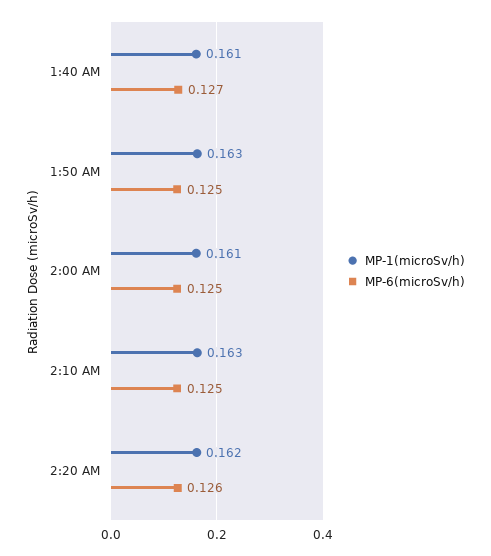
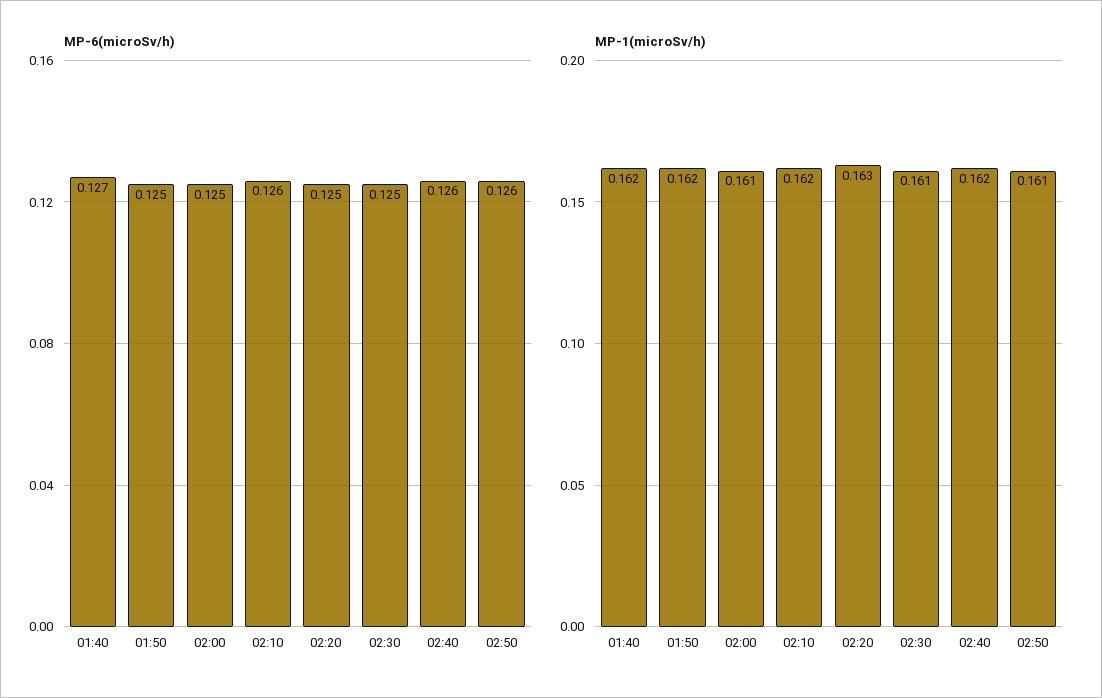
MP-1(microSv/h), 1:40 AM: 0.161 -> 0.162
MP-1(microSv/h), 1:50 AM: 0.163 -> 0.162
MP-1(microSv/h), 2:10 AM: 0.163 -> 0.162
MP-6(microSv/h), 2:10 AM: 0.125 -> 0.126
MP-1(microSv/h), 2:20 AM: 0.162 -> 0.163
MP-6(microSv/h), 2:20 AM: 0.126 -> 0.125
MP-6(microSv/h), 02:30: none -> 0.125
MP-6(microSv/h), 02:40: none -> 0.126
MP-6(microSv/h), 02:50: none -> 0.126
MP-1(microSv/h), 02:30: none -> 0.161
MP-1(microSv/h), 02:40: none -> 0.162
MP-1(microSv/h), 02:50: none -> 0.161

